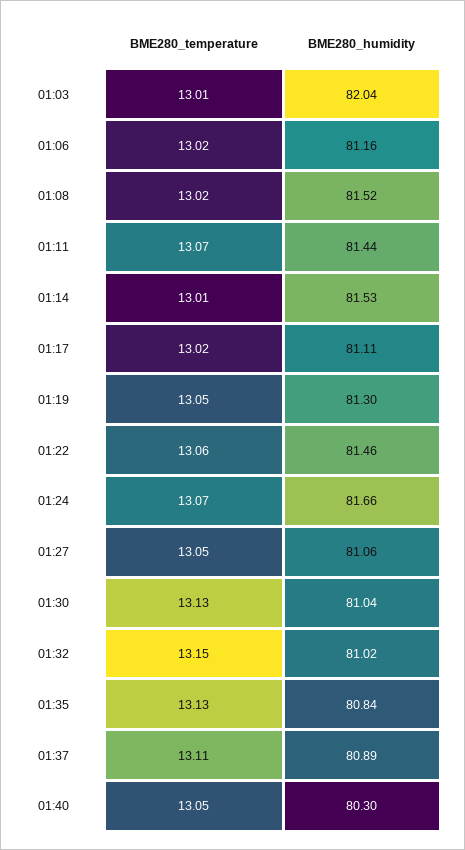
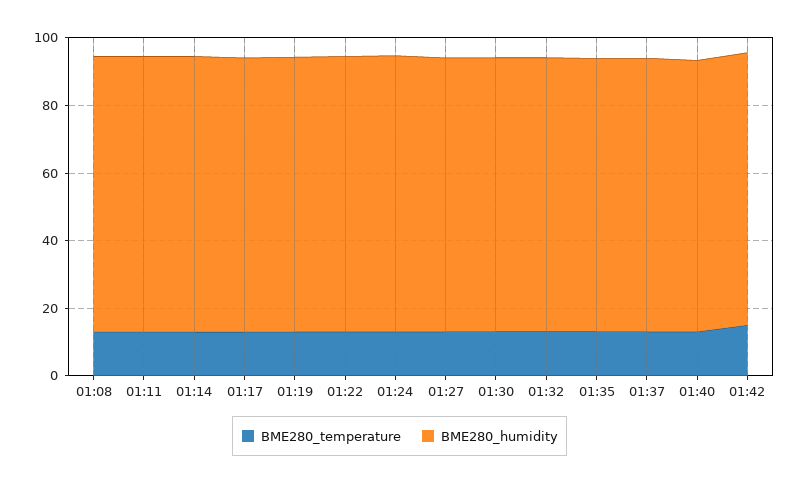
BME280_temperature, 01:03: 13.01 -> none
BME280_humidity, 01:03: 82.04 -> none
BME280_temperature, 01:06: 13.02 -> none
BME280_humidity, 01:06: 81.16 -> none
BME280_temperature, 01:42: none -> 15
BME280_humidity, 01:42: none -> 80

